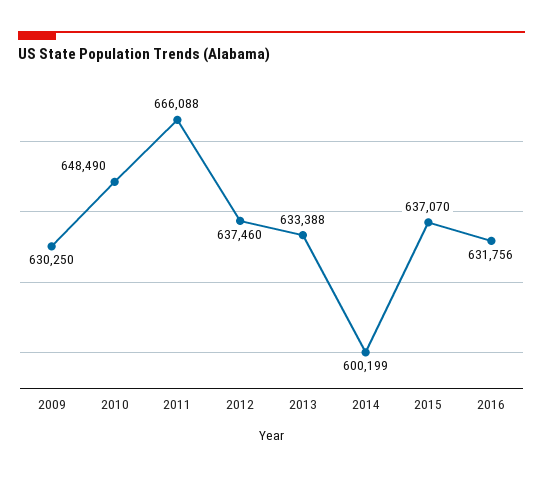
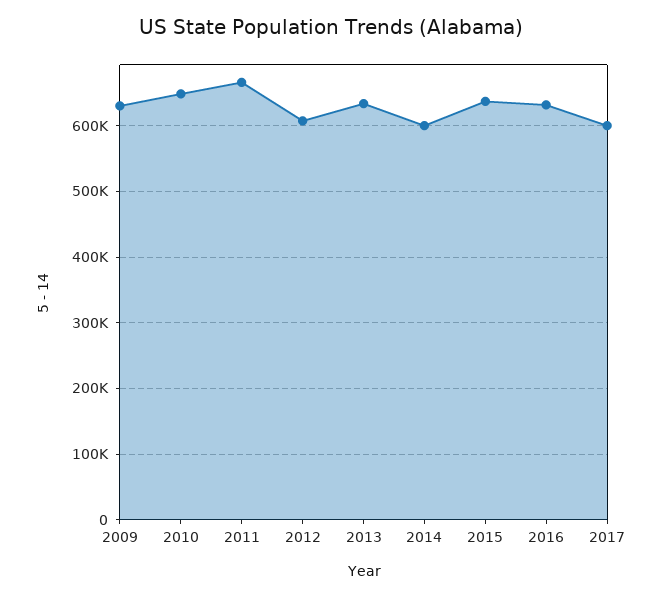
2012: 637460 -> 610000
2017: none -> 600000

